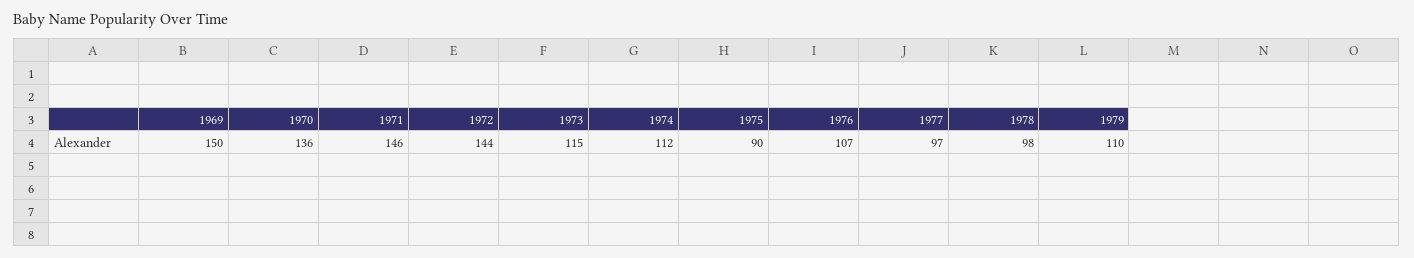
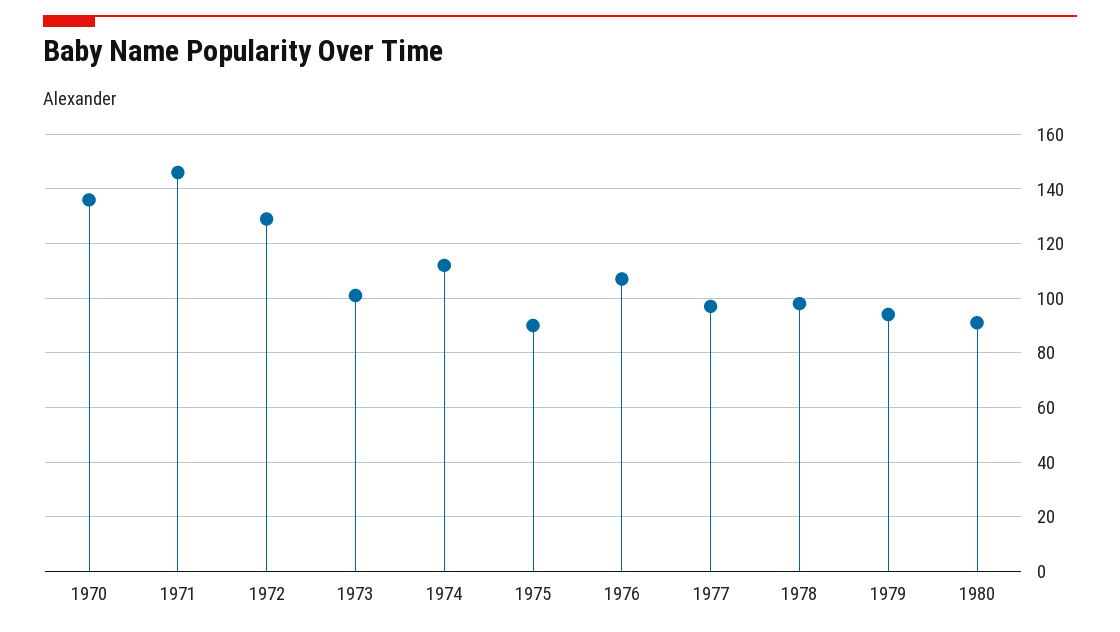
1969: 150 -> none
1972: 144 -> 130
1973: 115 -> 100
1979: 110 -> 95
1980: none -> 90

